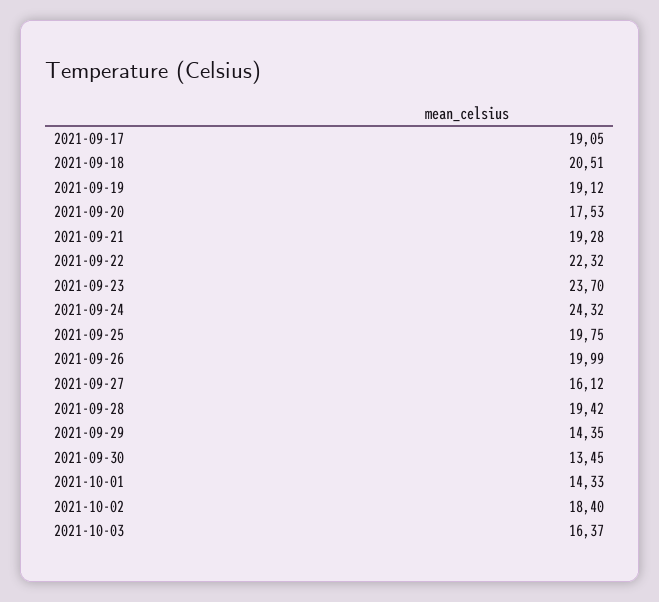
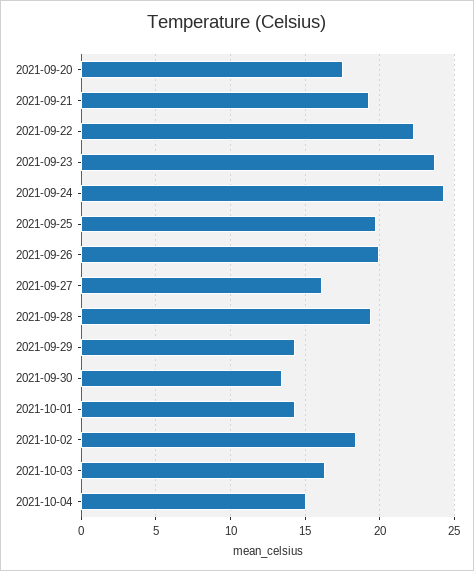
2021-09-17: 19.05 -> none
2021-09-18: 20.51 -> none
2021-09-19: 19.12 -> none
2021-10-04: none -> 15

